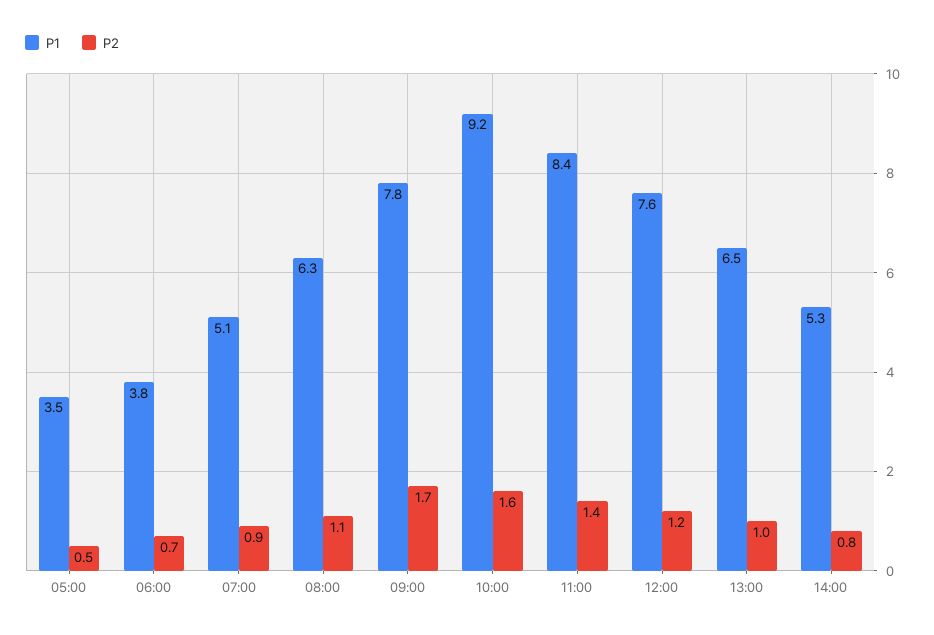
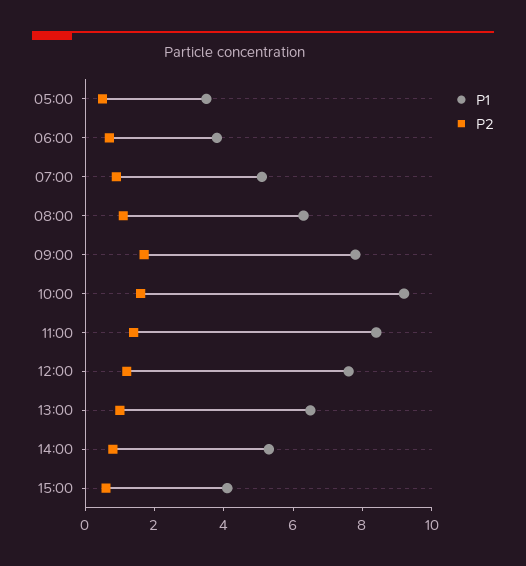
P1, 15:00: none -> 4
P2, 15:00: none -> 0.5

